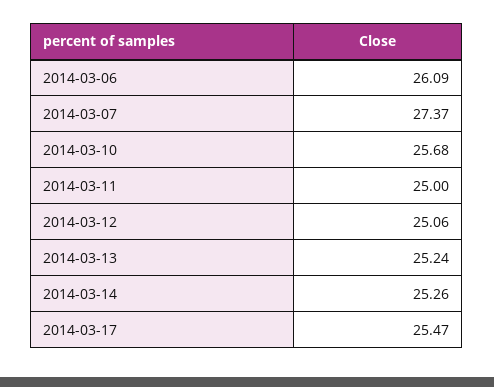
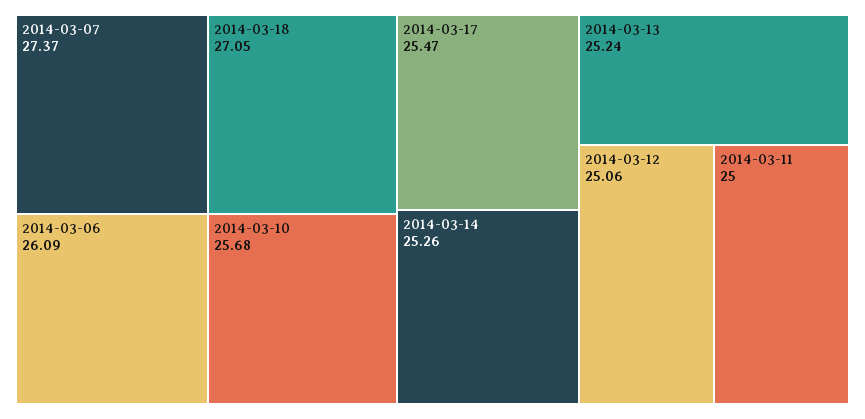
2014-03-18: none -> 27.05

